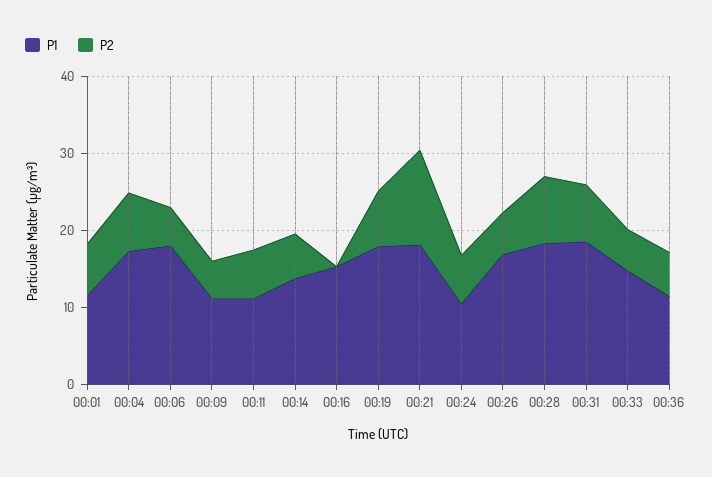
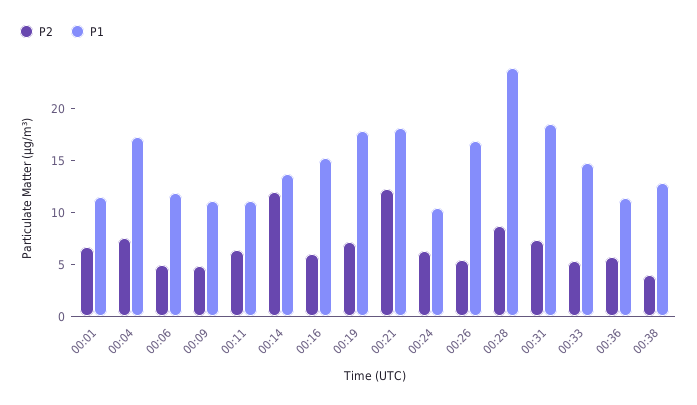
P1, 00:06: 18 -> 12
P2, 00:14: 6 -> 12
P2, 00:16: 0 -> 6
P1, 00:28: 18 -> 24
P2, 00:38: none -> 4
P1, 00:38: none -> 13

